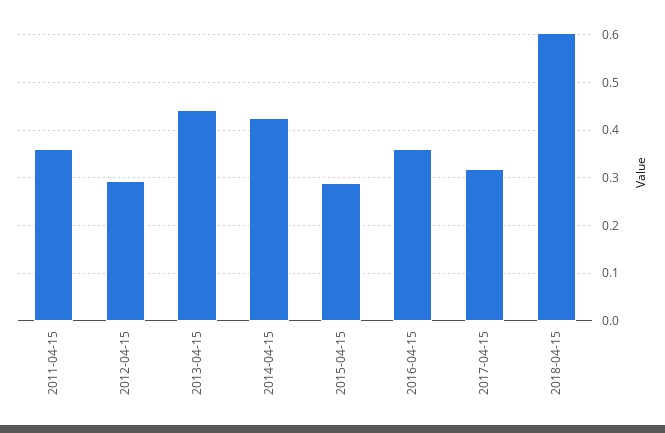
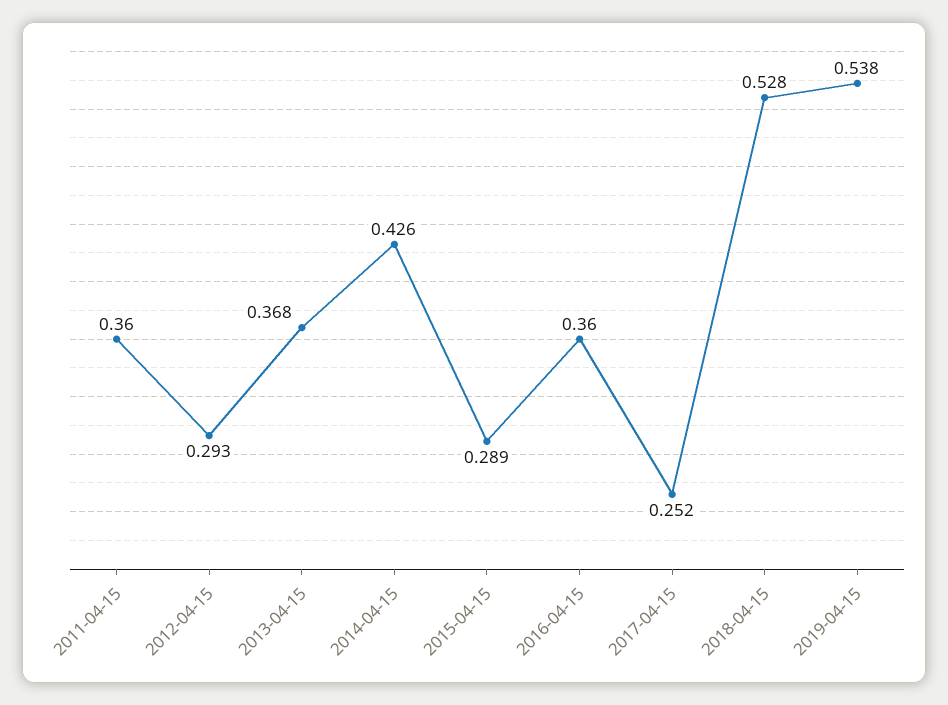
2013-04-15: 0.44 -> 0.368
2017-04-15: 0.32 -> 0.252
2018-04-15: 0.6 -> 0.528
2019-04-15: none -> 0.538

